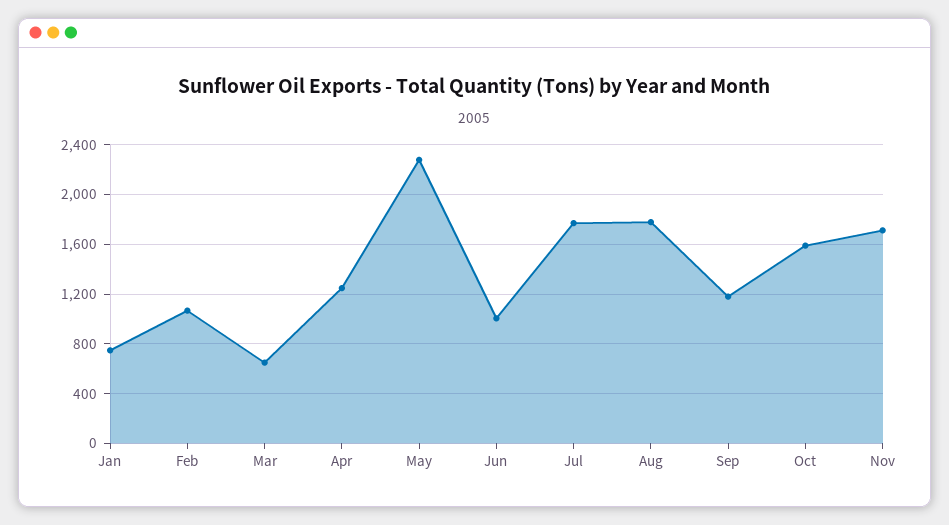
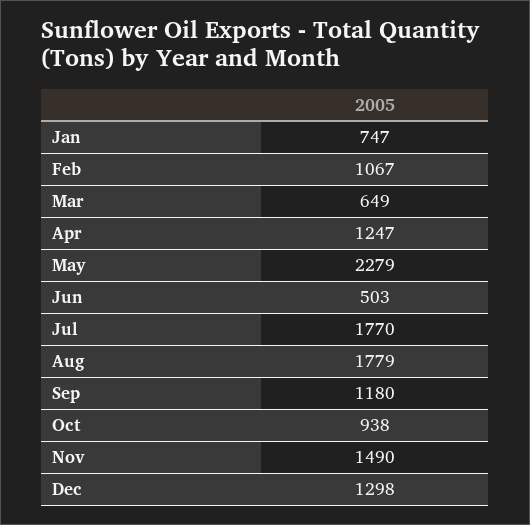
Jun: 1000 -> 503
Oct: 1600 -> 938
Nov: 1700 -> 1490
Dec: none -> 1298

